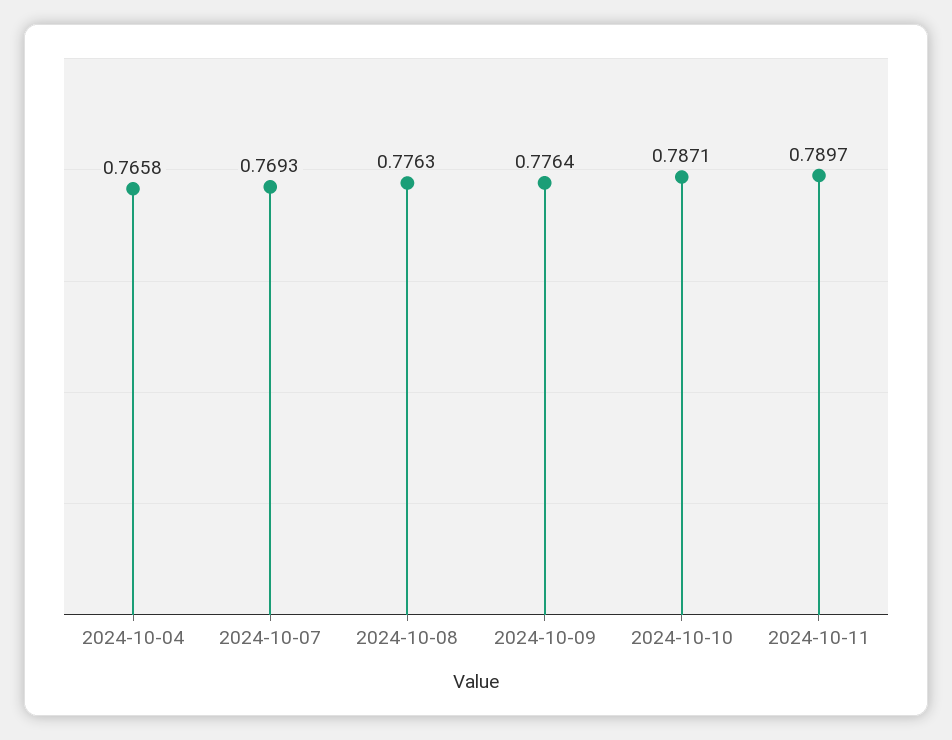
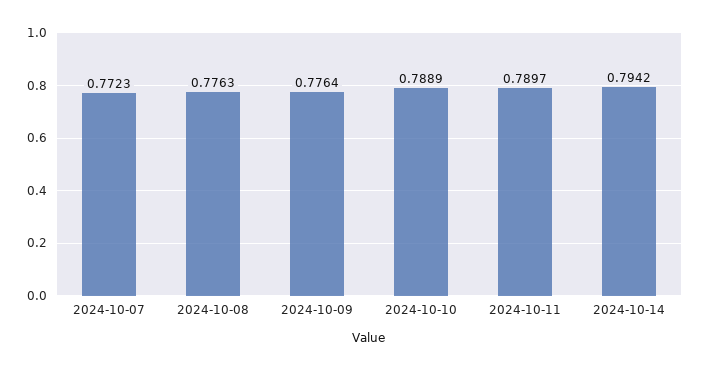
2024-10-04: 0.7658 -> none
2024-10-07: 0.7693 -> 0.7723
2024-10-10: 0.7871 -> 0.7889
2024-10-14: none -> 0.7942

